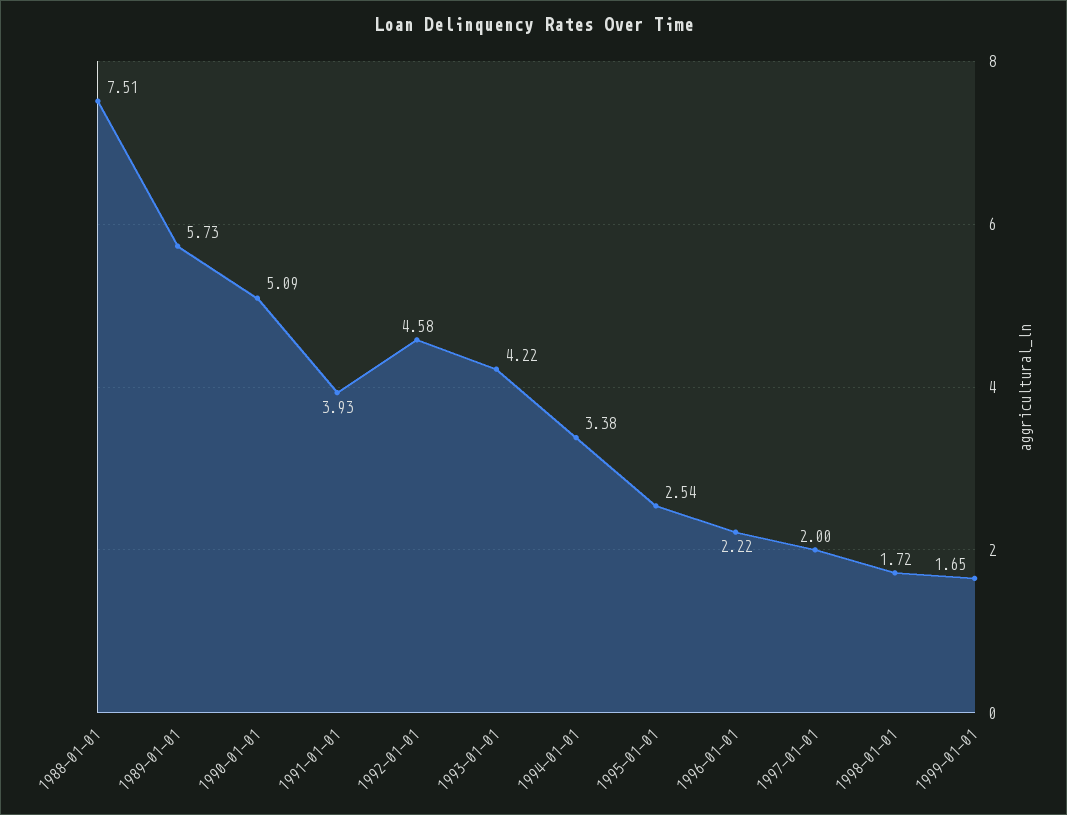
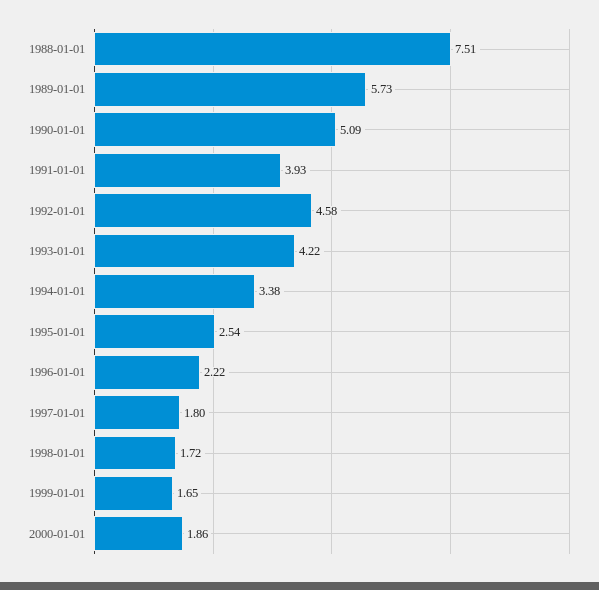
1997-01-01: 2 -> 1.8
2000-01-01: none -> 1.86

